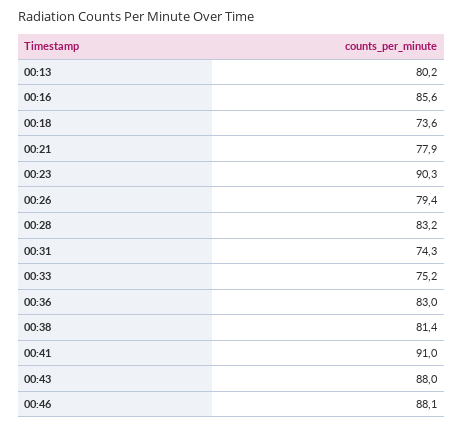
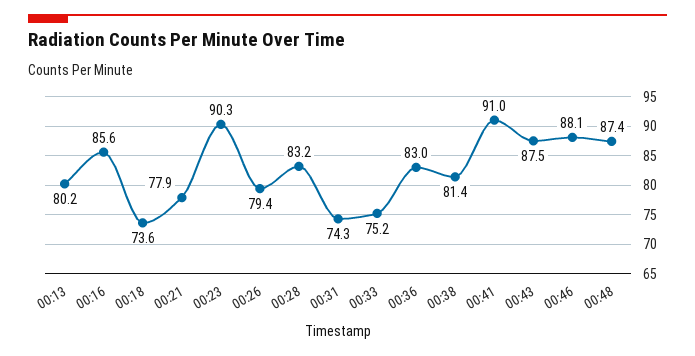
00:43: 88 -> 87.5
00:48: none -> 87.4

